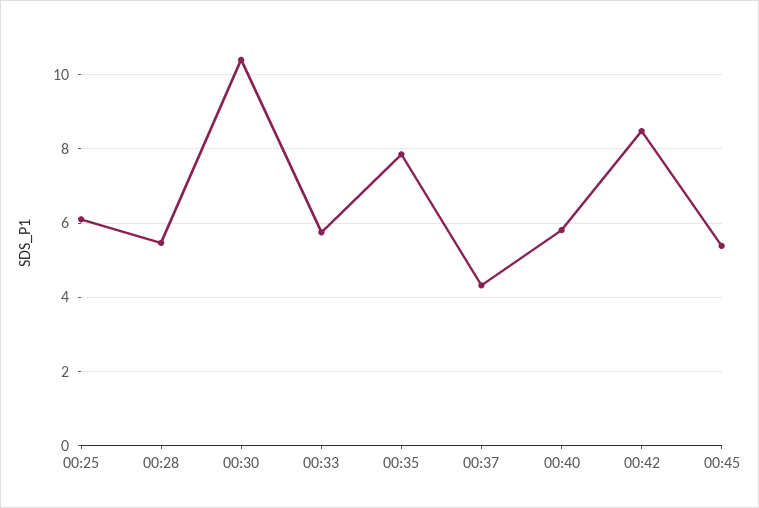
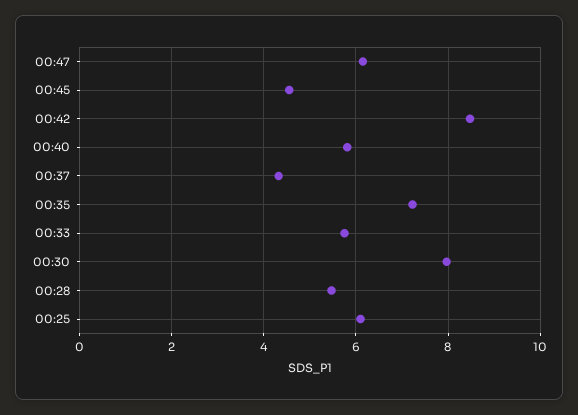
00:30: 10.4 -> 8
00:35: 7.8 -> 7.2
00:45: 5.4 -> 4.6
00:47: none -> 6.2

